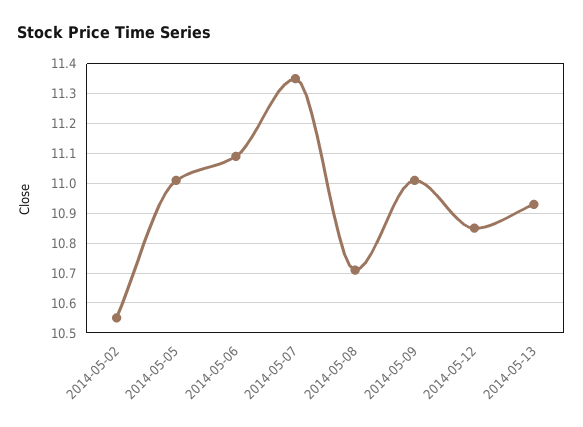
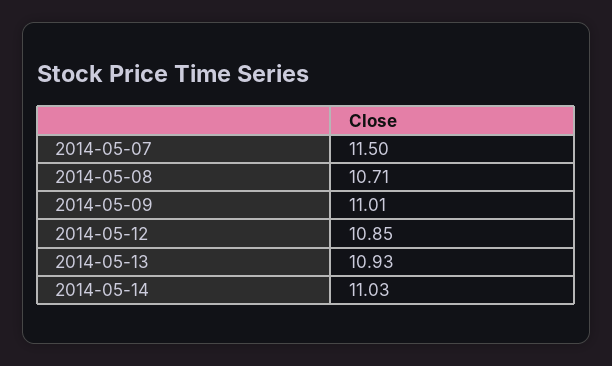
2014-05-02: 10.55 -> none
2014-05-05: 11 -> none
2014-05-06: 11.1 -> none
2014-05-07: 11.35 -> 11.5
2014-05-14: none -> 11.03

